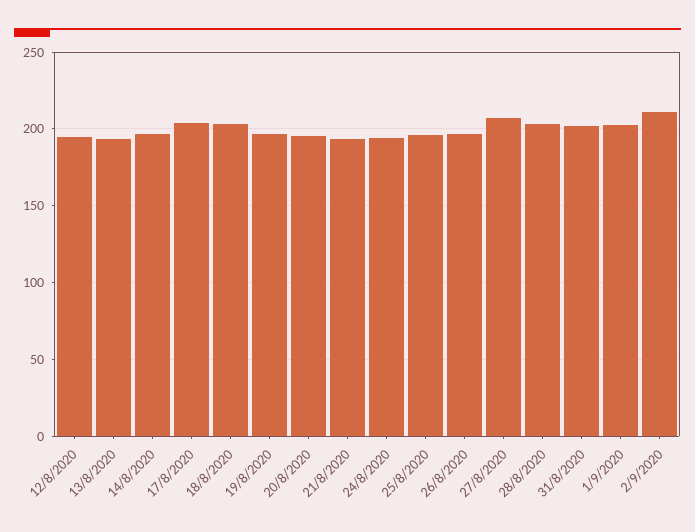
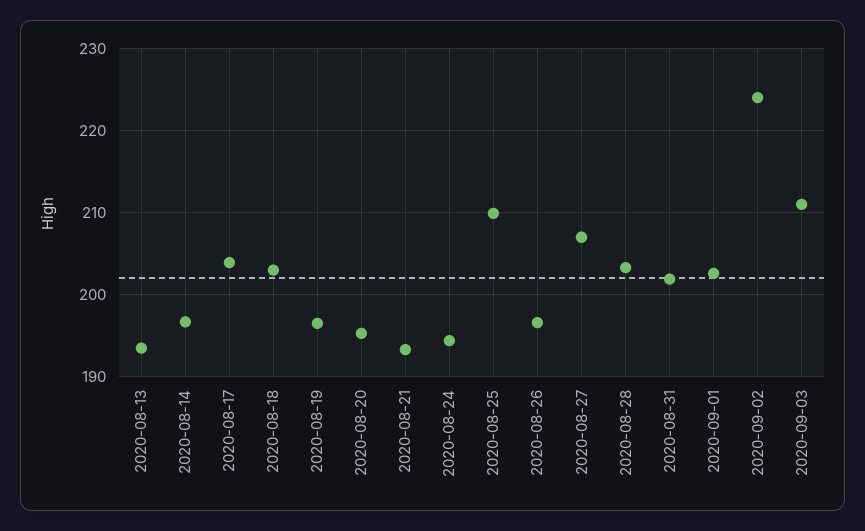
12/8/2020: 195 -> none
25/8/2020: 195 -> 210
2/9/2020: 210 -> 224
2020-09-03: none -> 211

